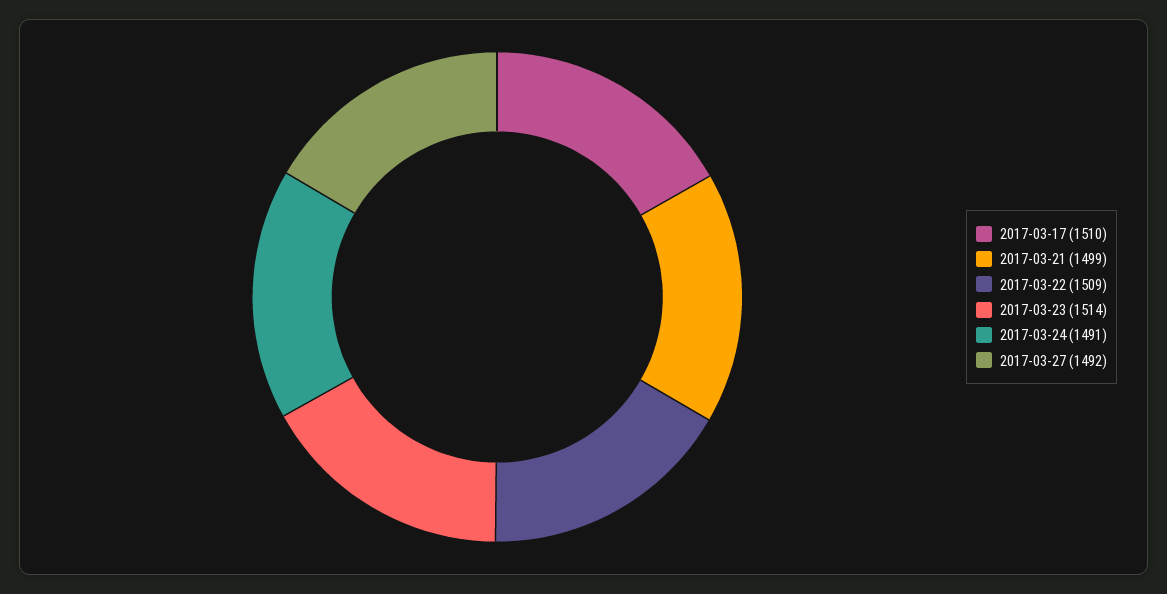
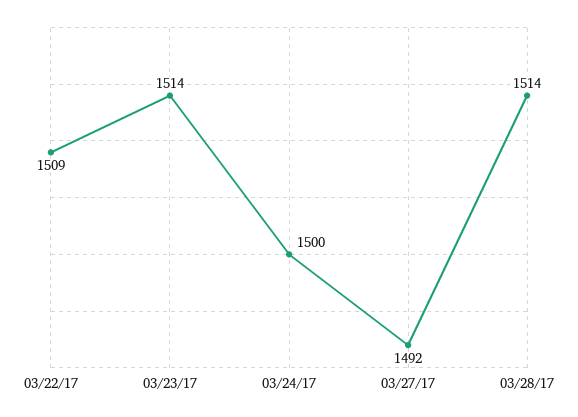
2017-03-17: 1510 -> none
2017-03-21: 1499 -> none
2017-03-24: 1491 -> 1500
03/28/17: none -> 1514

